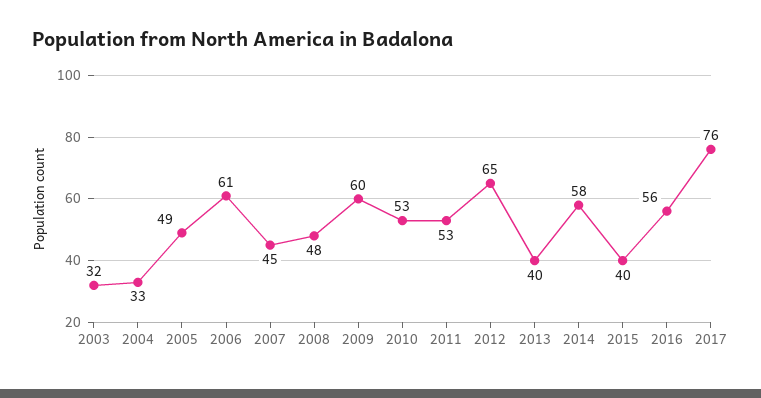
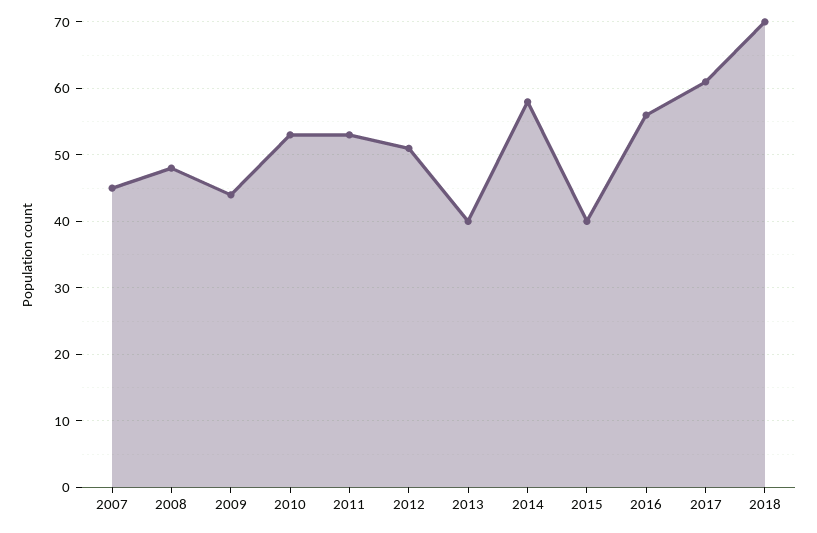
2003: 32 -> none
2004: 33 -> none
2005: 49 -> none
2006: 61 -> none
2009: 60 -> 44
2012: 65 -> 51
2017: 76 -> 61
2018: none -> 70

